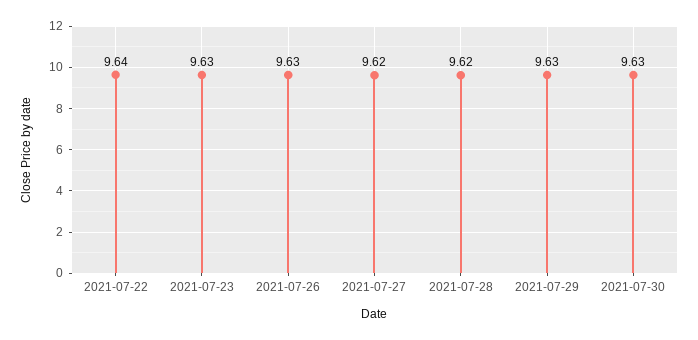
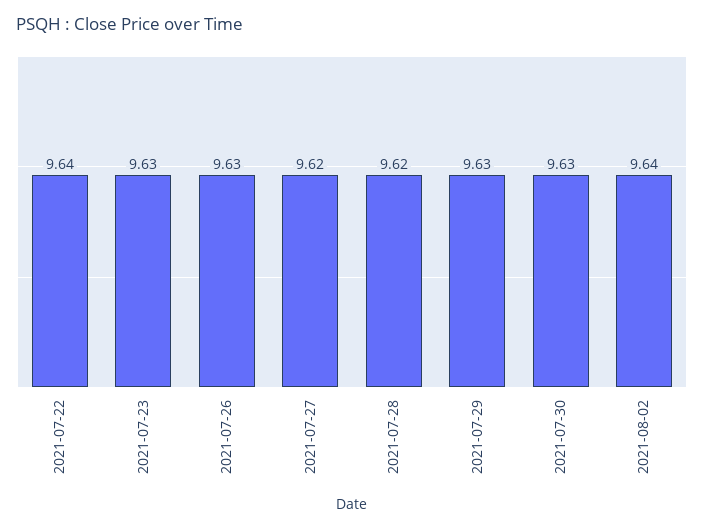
2021-08-02: none -> 9.64

